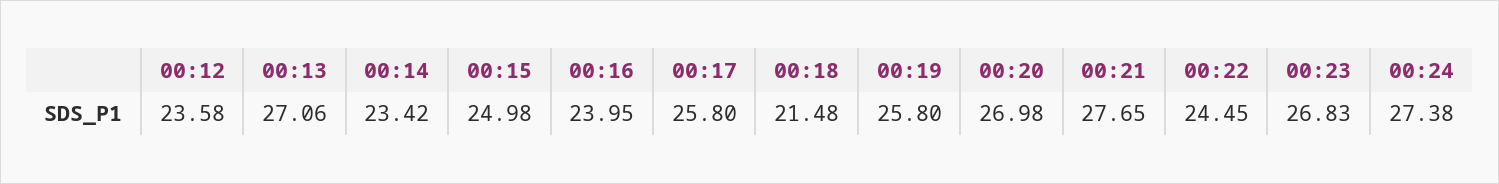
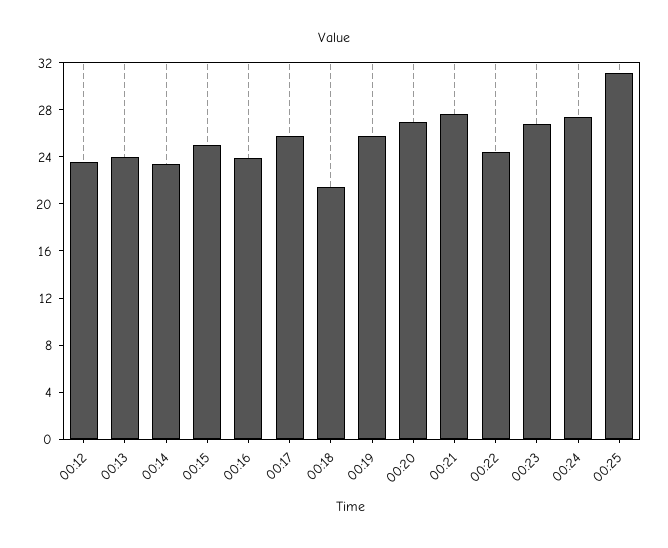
00:13: 27.06 -> 24
00:25: none -> 31

